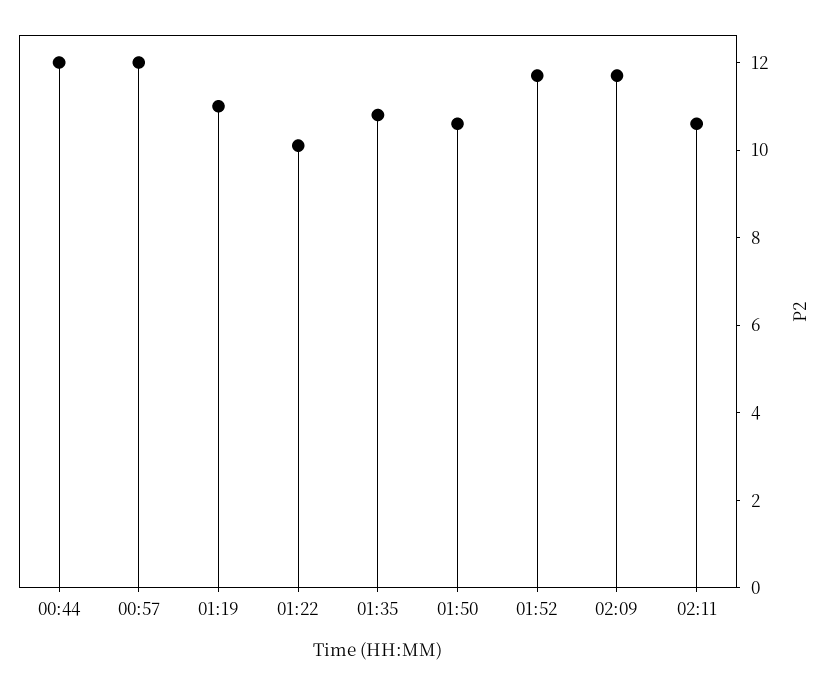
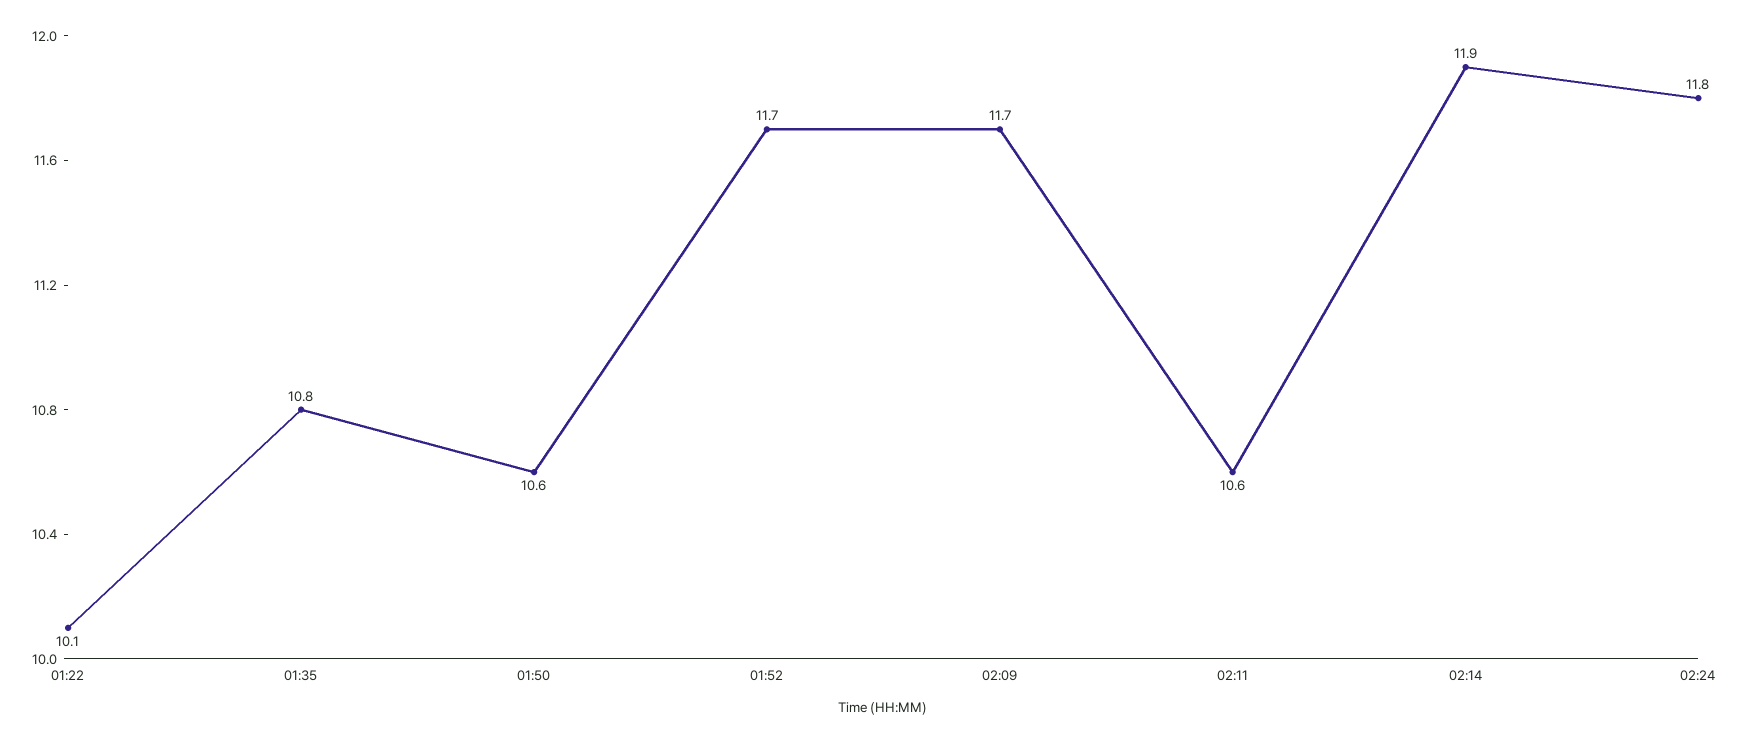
00:44: 12 -> none
00:57: 12 -> none
01:19: 11 -> none
02:14: none -> 11.9
02:24: none -> 11.8

